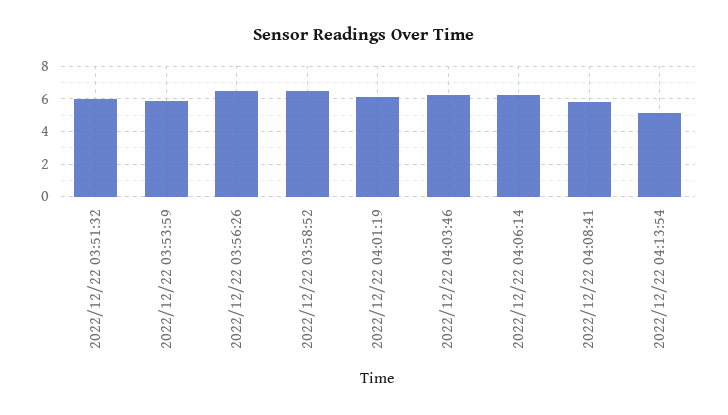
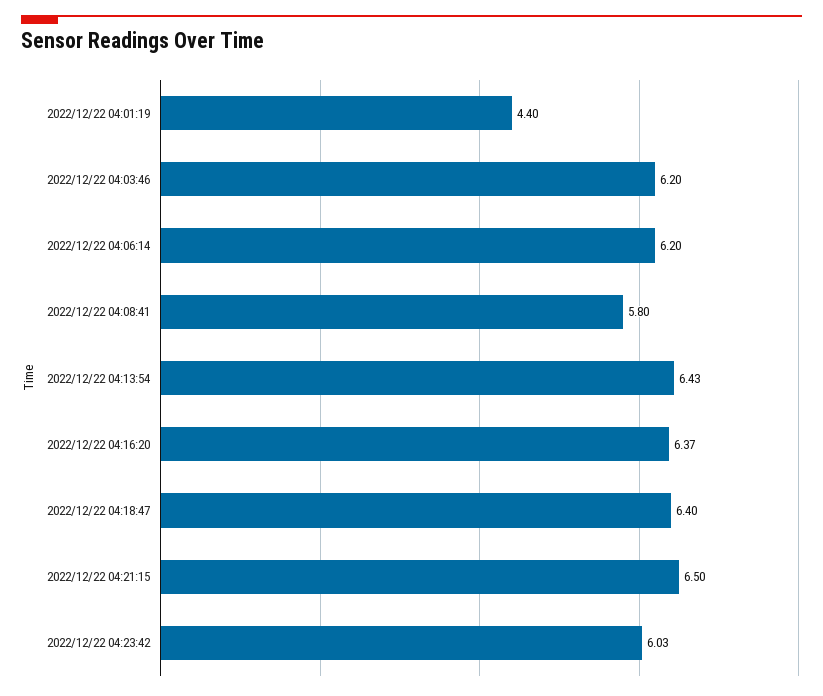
2022/12/22 03:51:32: 6 -> none
2022/12/22 03:53:59: 6 -> none
2022/12/22 03:56:26: 6.5 -> none
2022/12/22 03:58:52: 6.5 -> none
2022/12/22 04:01:19: 6 -> 4.4
2022/12/22 04:13:54: 5 -> 6.43
2022/12/22 04:16:20: none -> 6.37
2022/12/22 04:18:47: none -> 6.4
2022/12/22 04:21:15: none -> 6.5
2022/12/22 04:23:42: none -> 6.03

